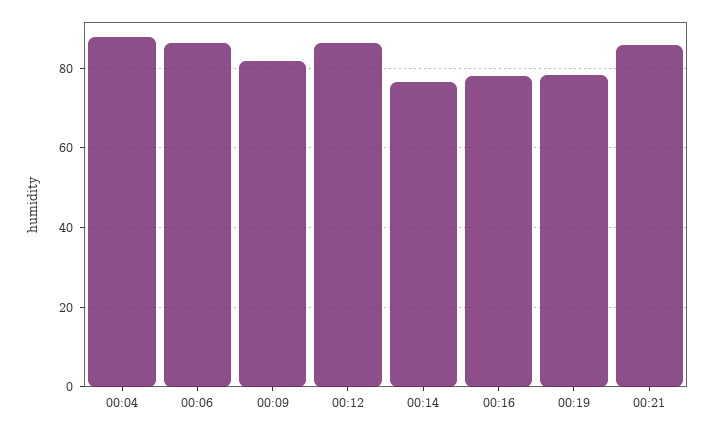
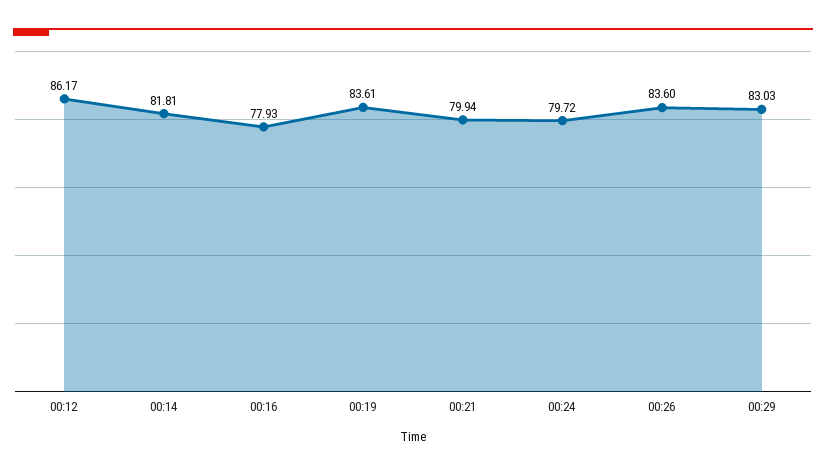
00:04: 88 -> none
00:06: 86 -> none
00:09: 82 -> none
00:14: 76 -> 81.81
00:19: 78 -> 83.61
00:21: 86 -> 79.94
00:24: none -> 79.72
00:26: none -> 83.6
00:29: none -> 83.03

